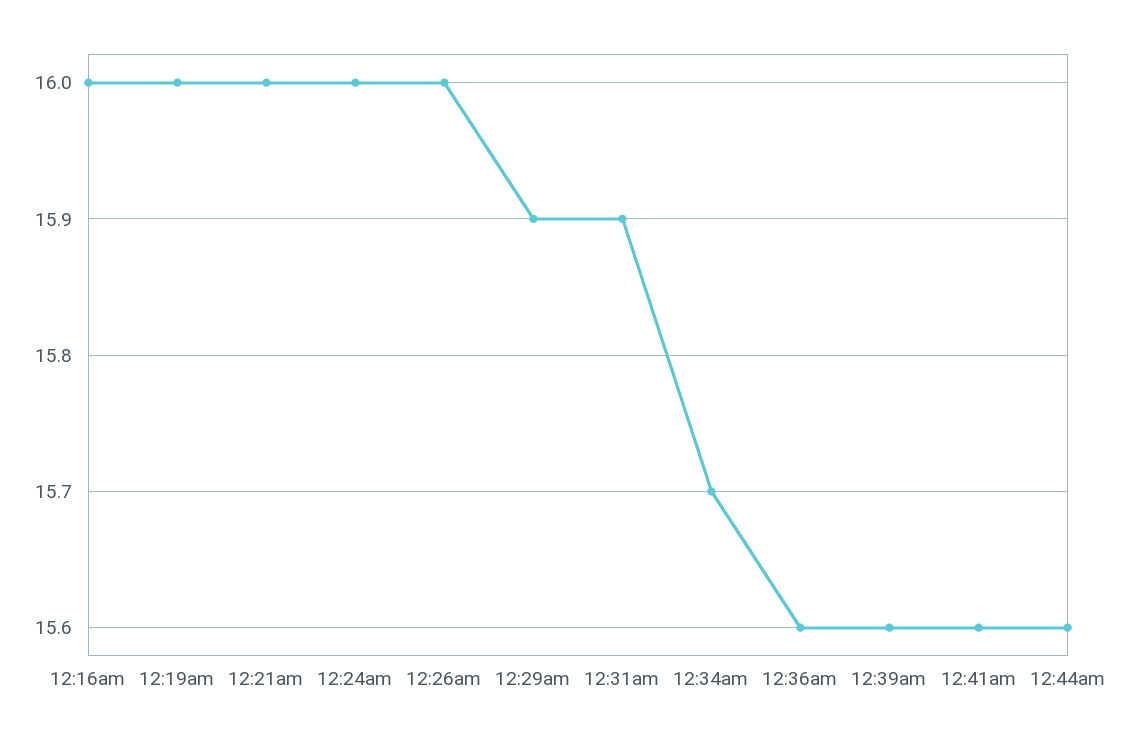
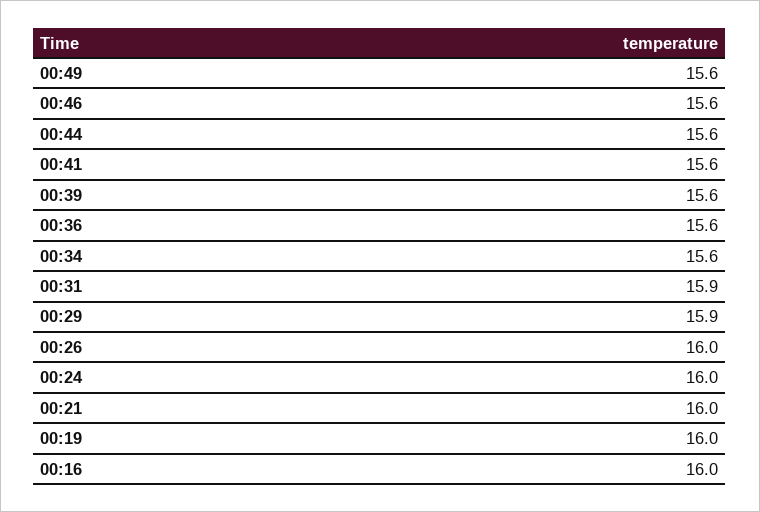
12:34am: 15.7 -> 15.6
00:49: none -> 15.6
00:46: none -> 15.6

